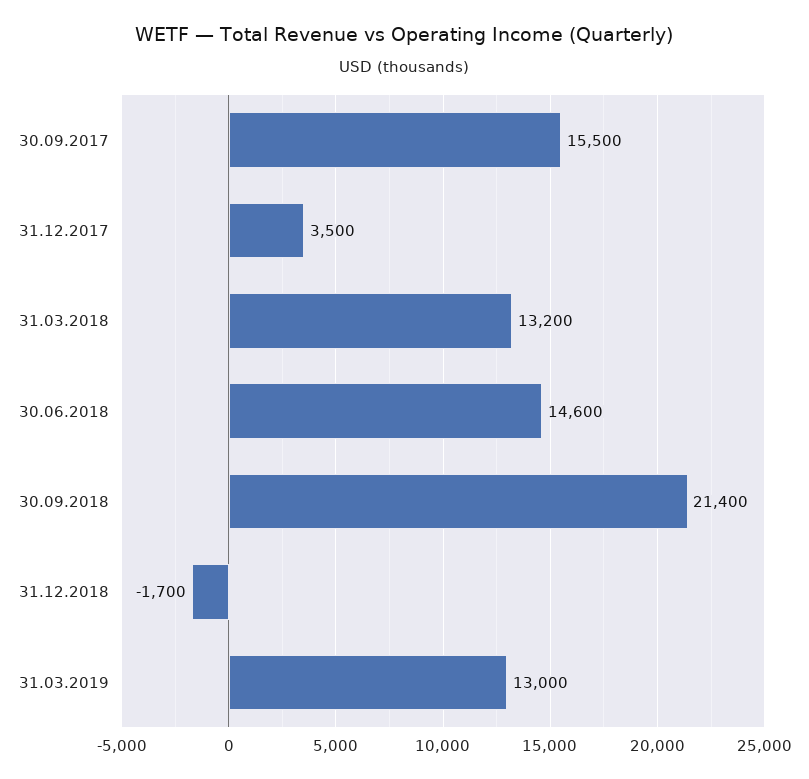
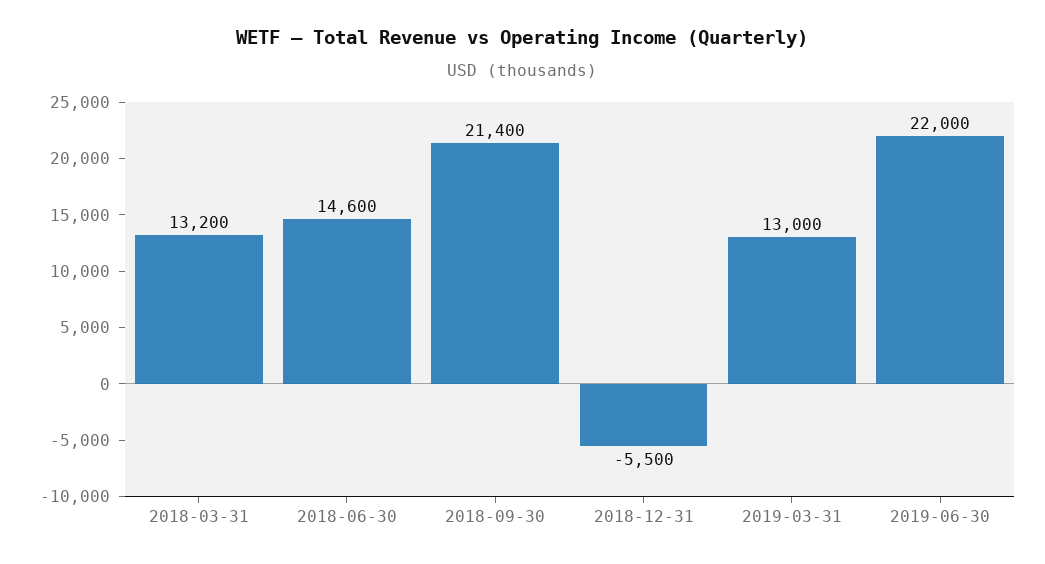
30.09.2017: 15500 -> none
31.12.2017: 3500 -> none
31.12.2018: -1700 -> -5500
2019-06-30: none -> 22000

